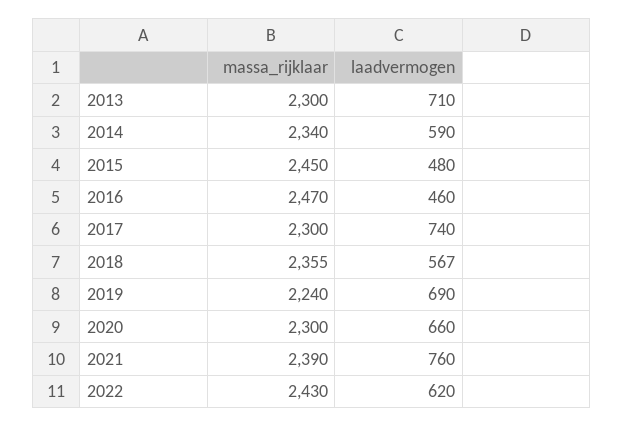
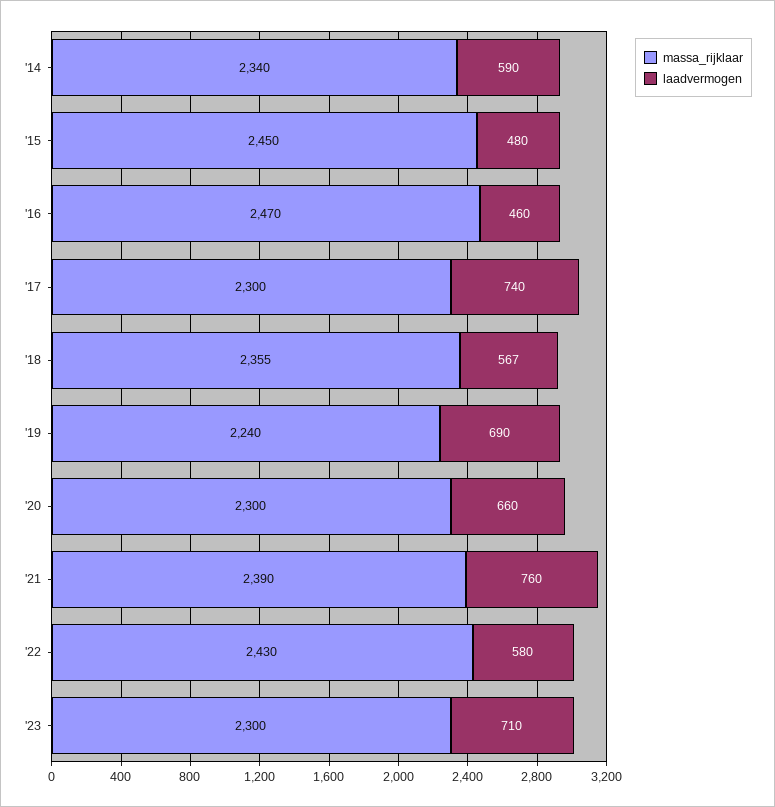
massa_rijklaar, 2013: 2300 -> none
laadvermogen, 2013: 710 -> none
laadvermogen, 2022: 620 -> 580
massa_rijklaar, '23: none -> 2300
laadvermogen, '23: none -> 710

